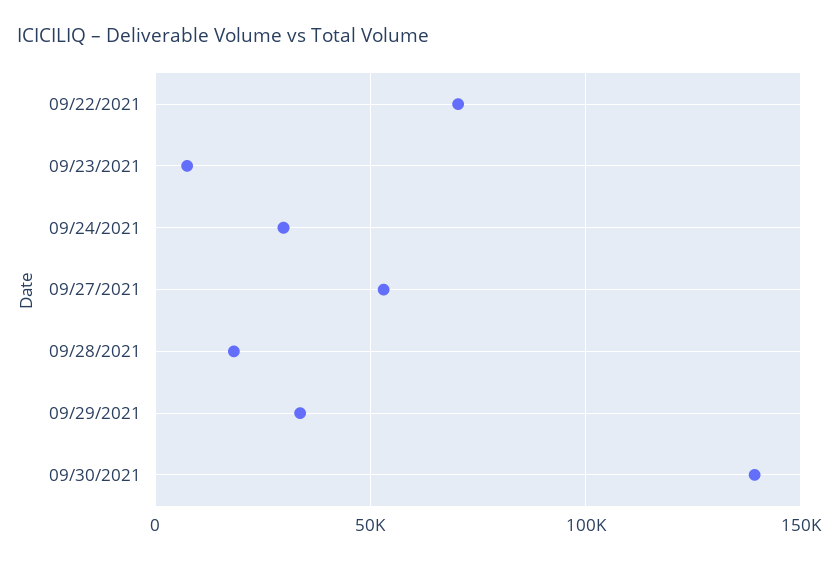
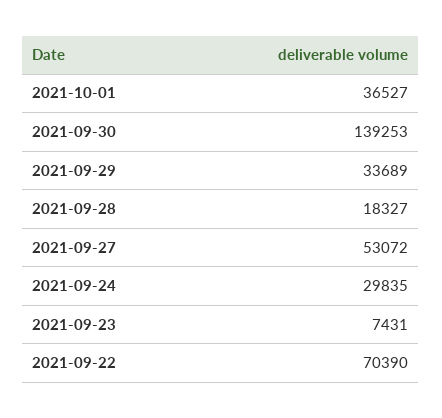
2021-10-01: none -> 36527

